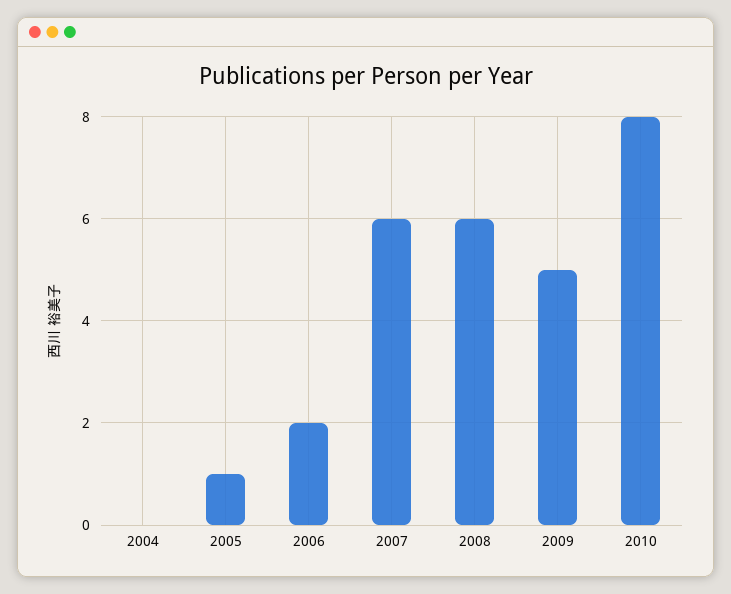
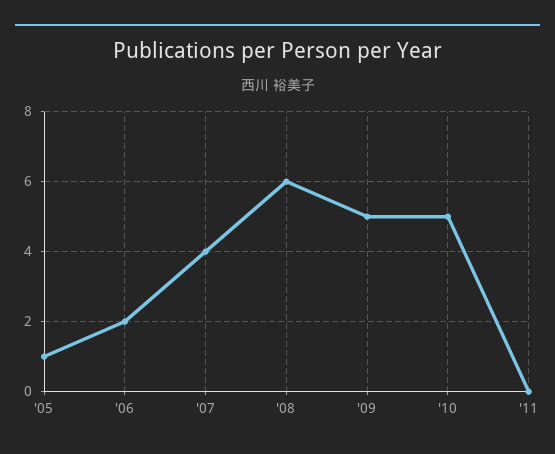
2004: 0 -> none
2007: 6 -> 4
2010: 8 -> 5
'11: none -> 0

